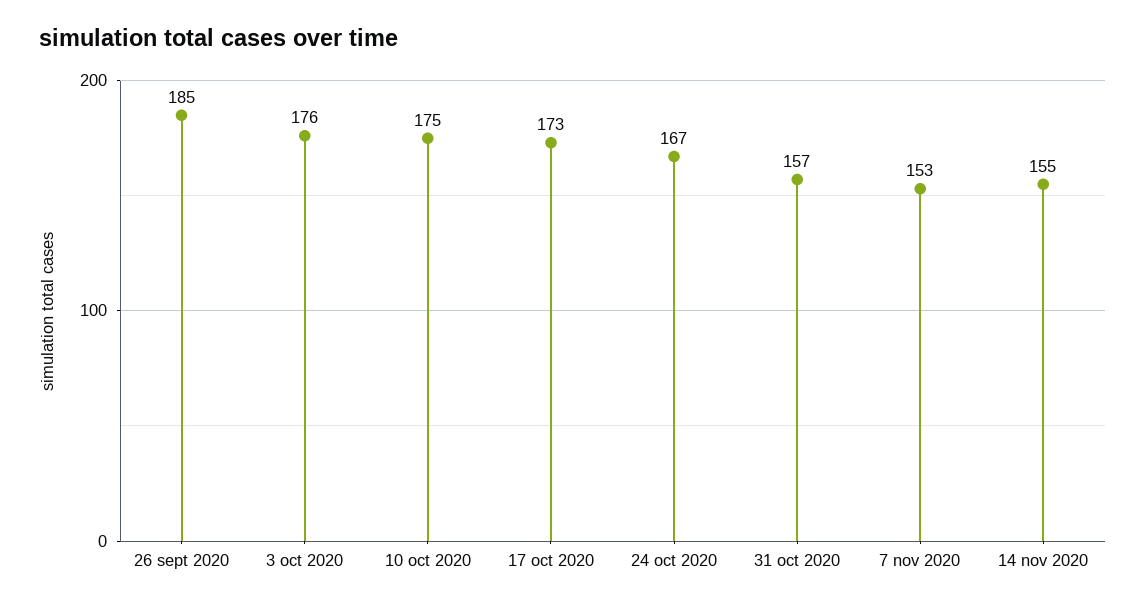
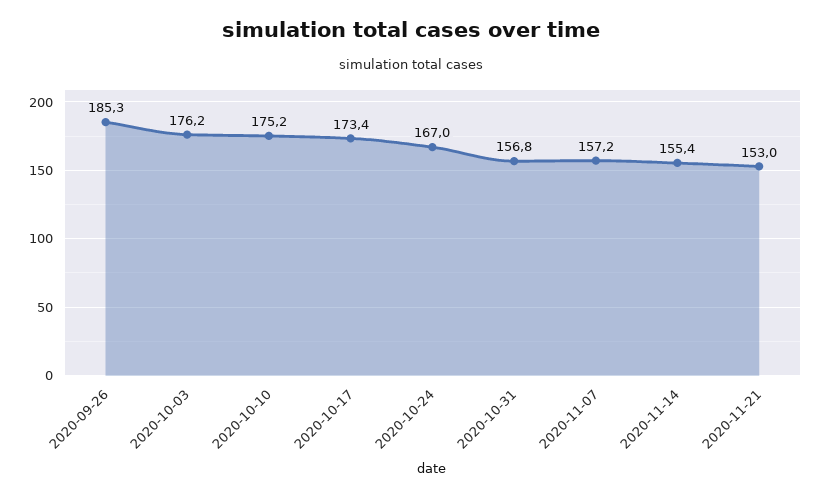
7 nov 2020: 153 -> 157.2
2020-11-21: none -> 153

